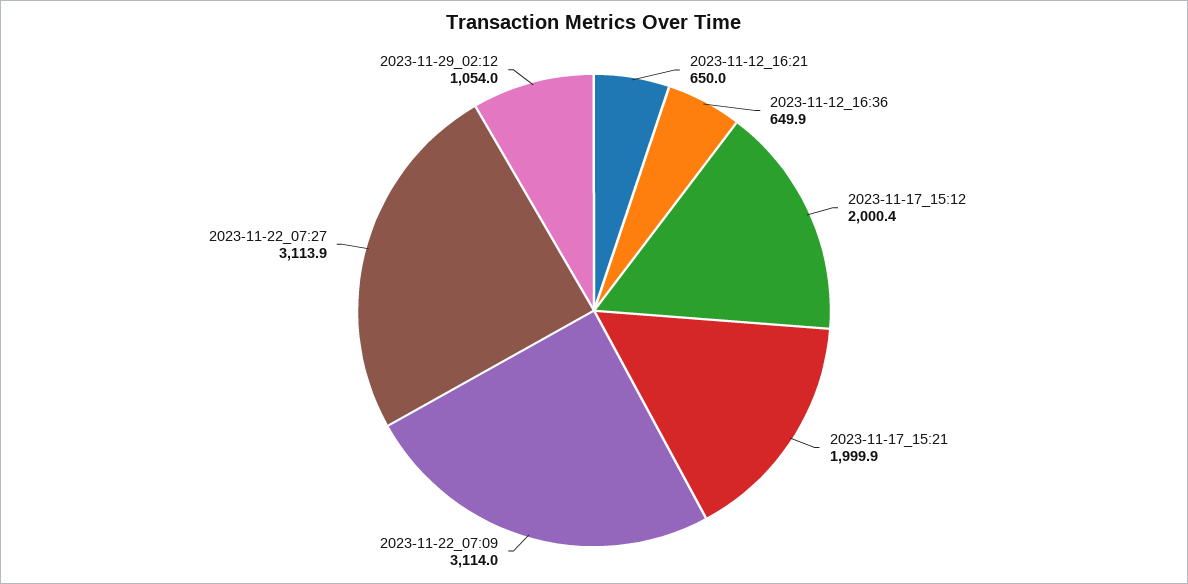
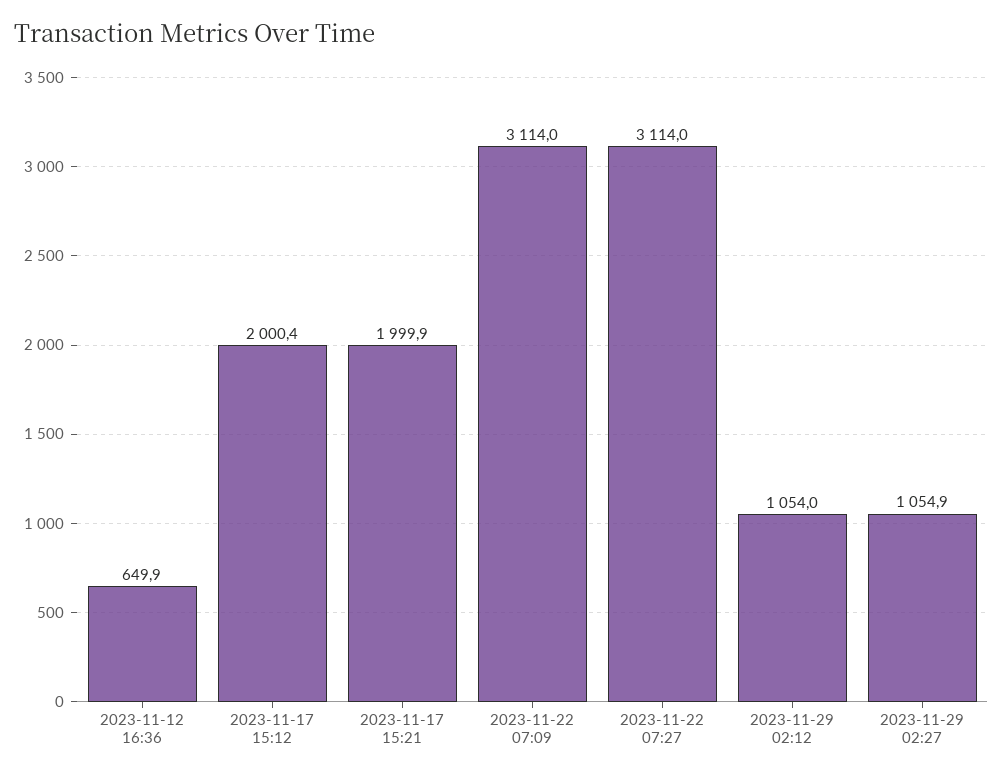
2023-11-12_16:21: 650 -> none
2023-11-22_07:27: 3113.9 -> 3114
2023-11-29 02:27: none -> 1054.9

